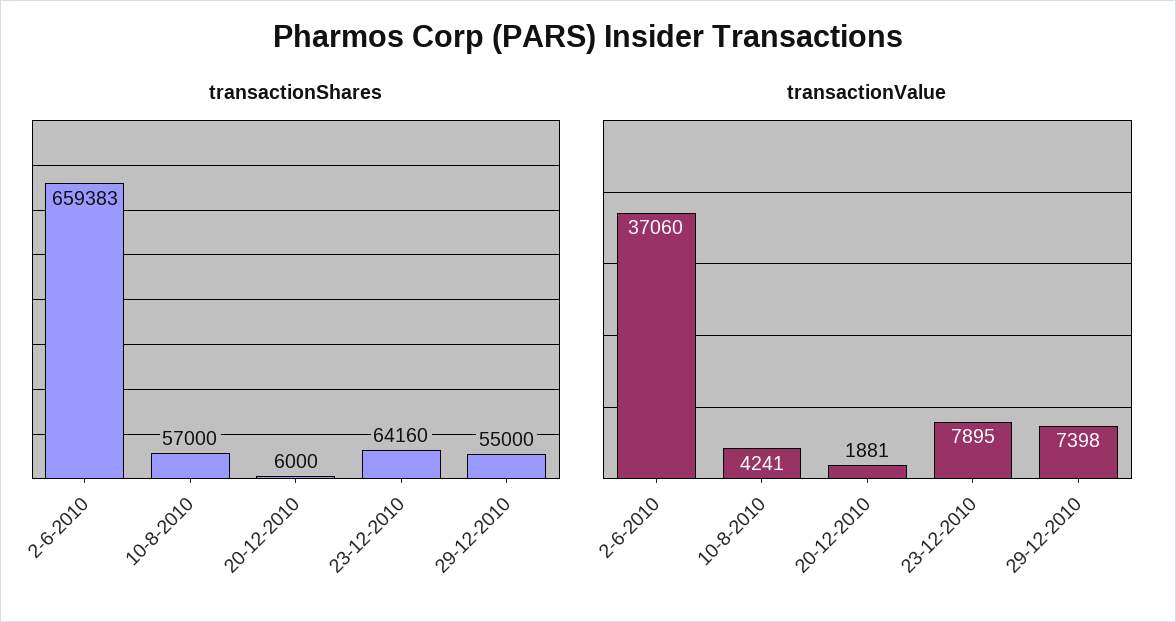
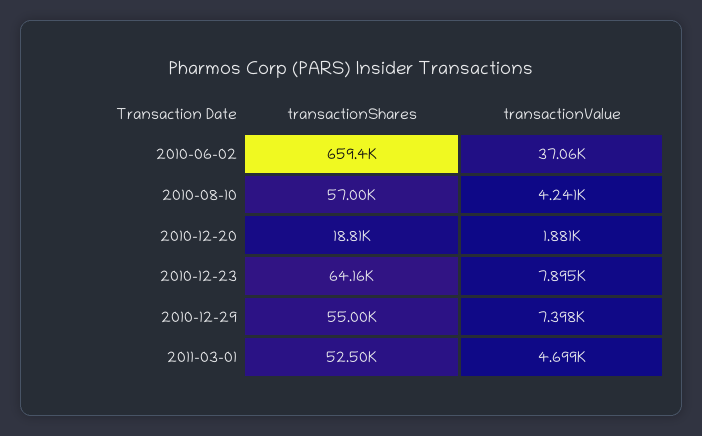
transactionShares, 20-12-2010: 6000 -> 18810
transactionShares, 2011-03-01: none -> 52500
transactionValue, 2011-03-01: none -> 4699

